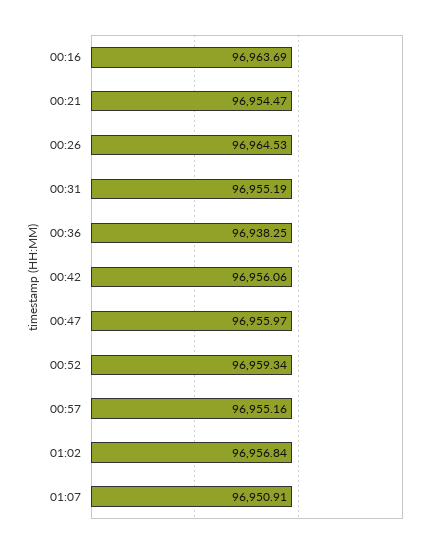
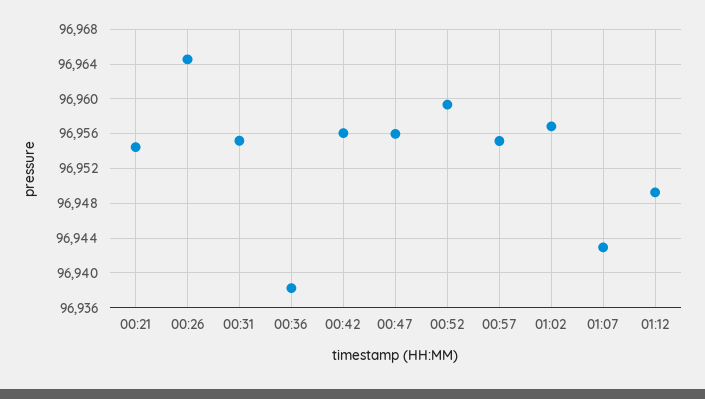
00:16: 96963.69 -> none
01:07: 96950.91 -> 96943
01:12: none -> 96949

